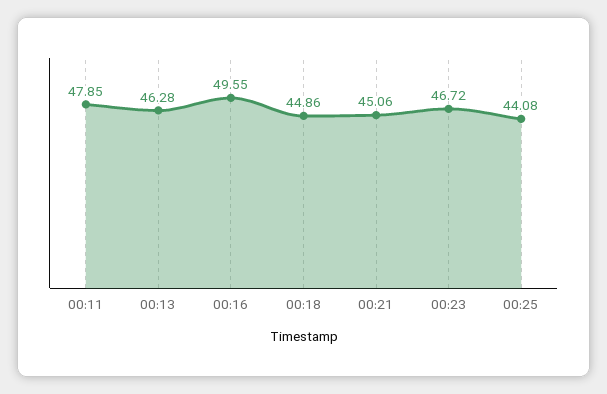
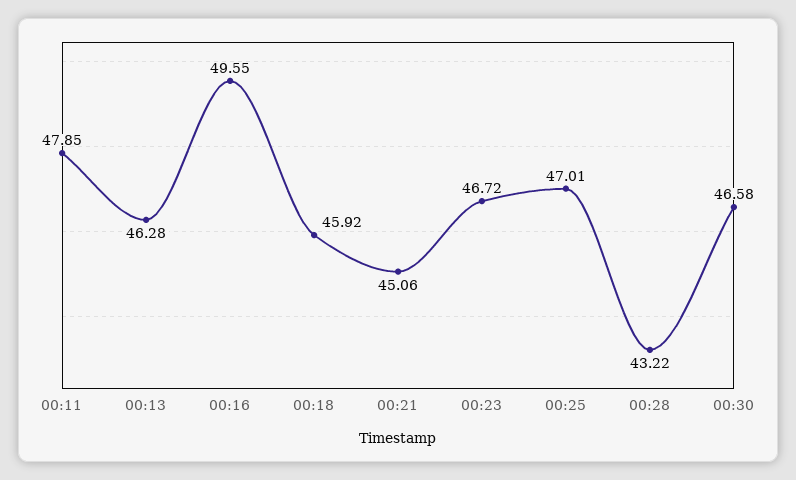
00:18: 44.86 -> 45.92
00:25: 44.08 -> 47.01
00:28: none -> 43.22
00:30: none -> 46.58

